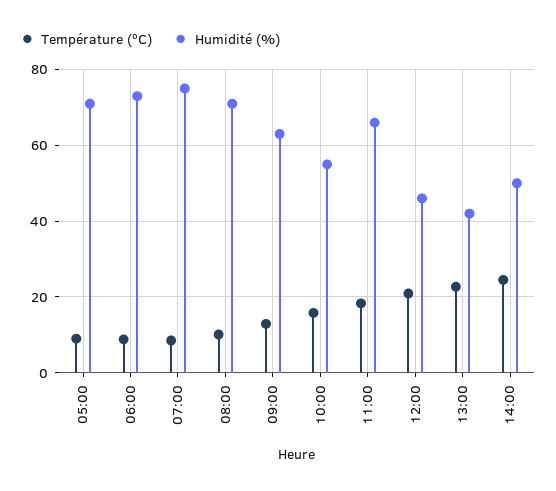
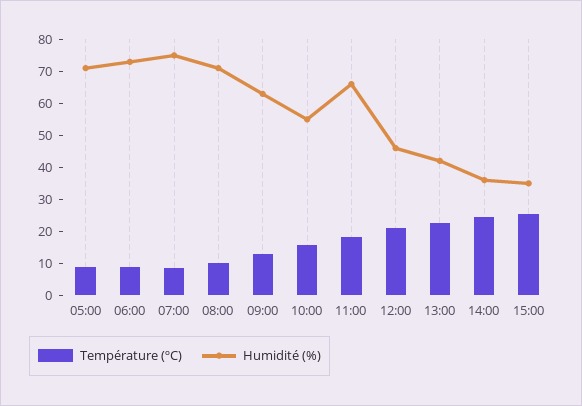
Humidité (%), 14:00: 50 -> 35
Température (ºC), 15:00: none -> 25
Humidité (%), 15:00: none -> 35

